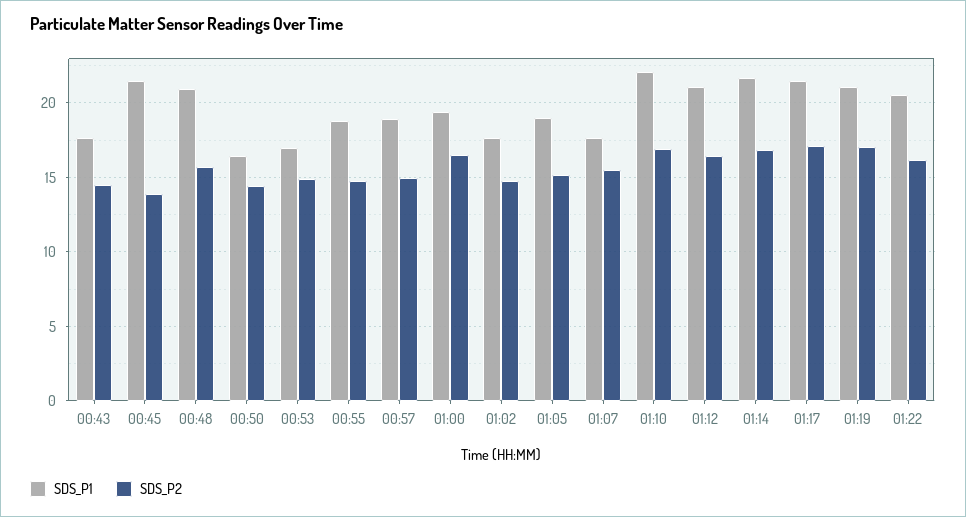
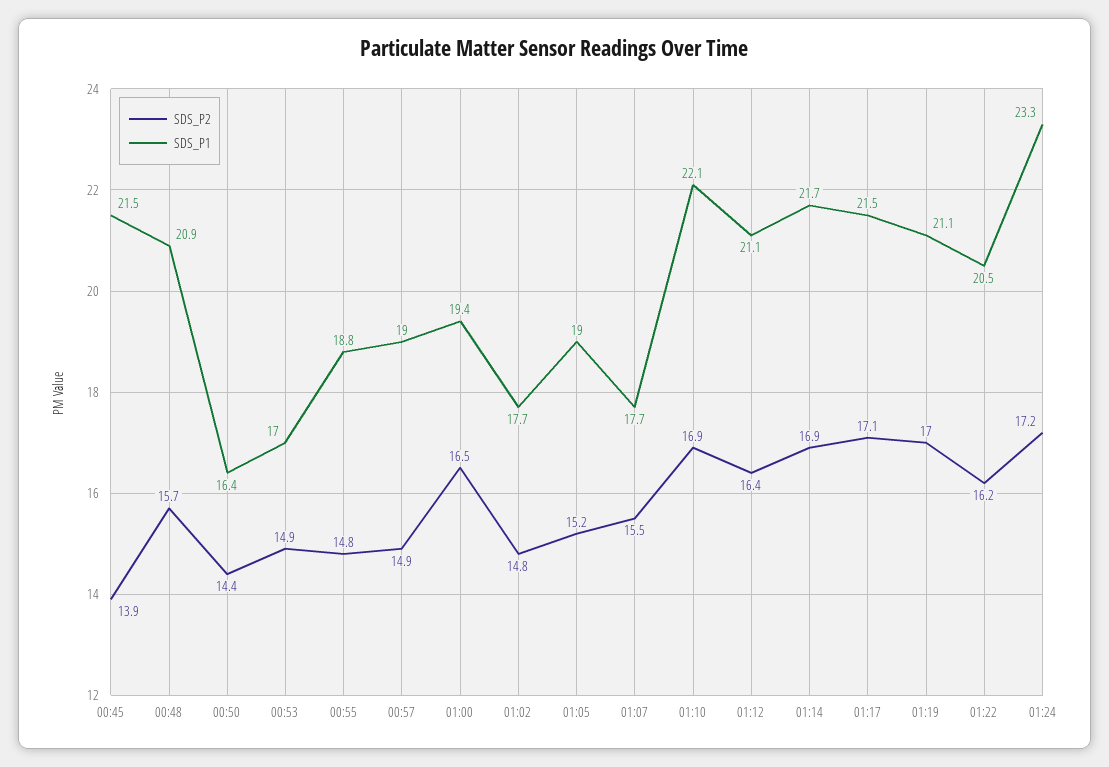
SDS_P1, 00:43: 17.5 -> none
SDS_P2, 00:43: 14.5 -> none
SDS_P2, 01:24: none -> 17.2
SDS_P1, 01:24: none -> 23.3

